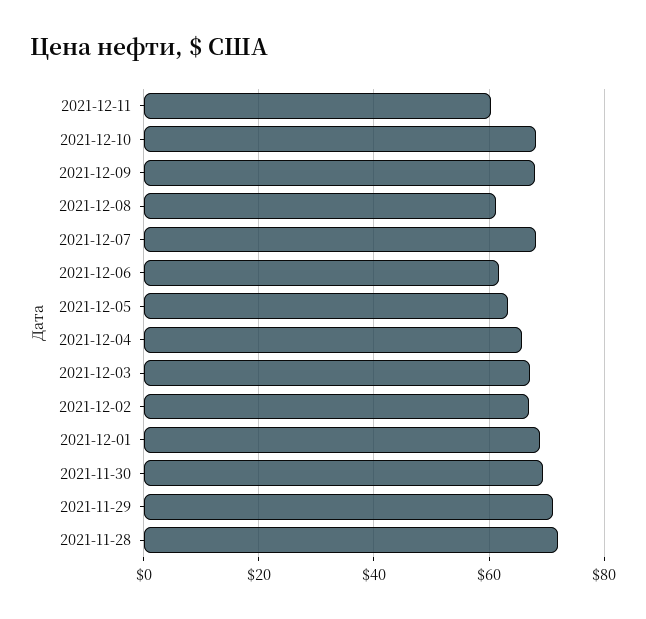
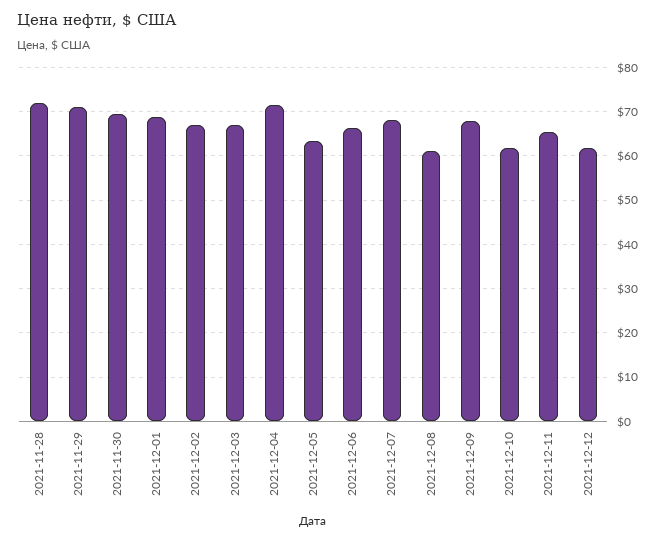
2021-12-11: 60 -> 66
2021-12-10: 68 -> 62
2021-12-06: 62 -> 66
2021-12-04: 66 -> 72
2021-12-12: none -> 62

